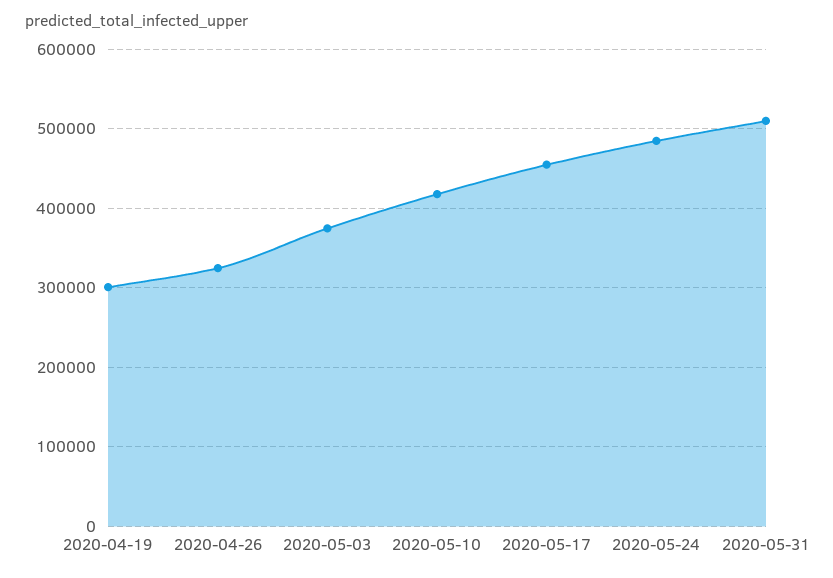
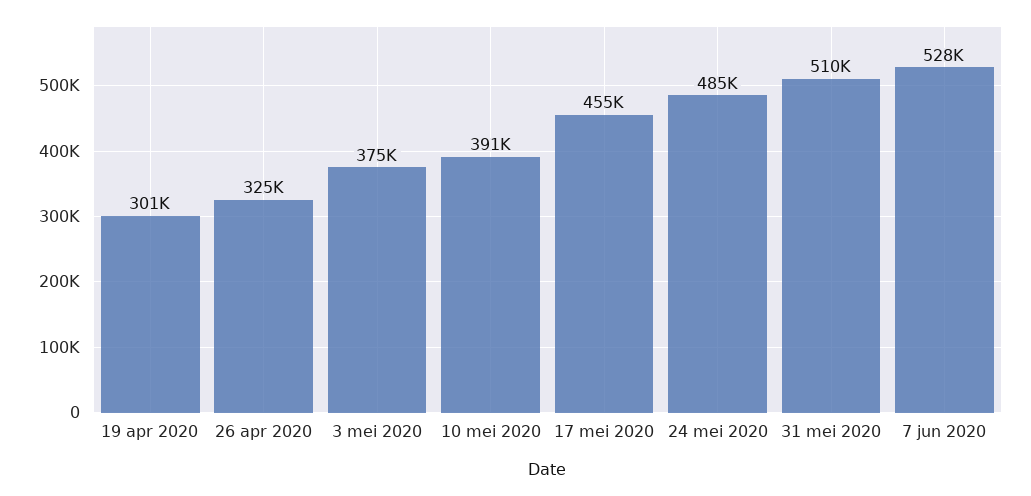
2020-05-10: 420000 -> 391000
7 jun 2020: none -> 528000

